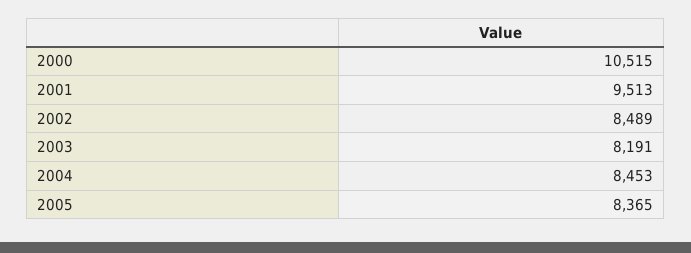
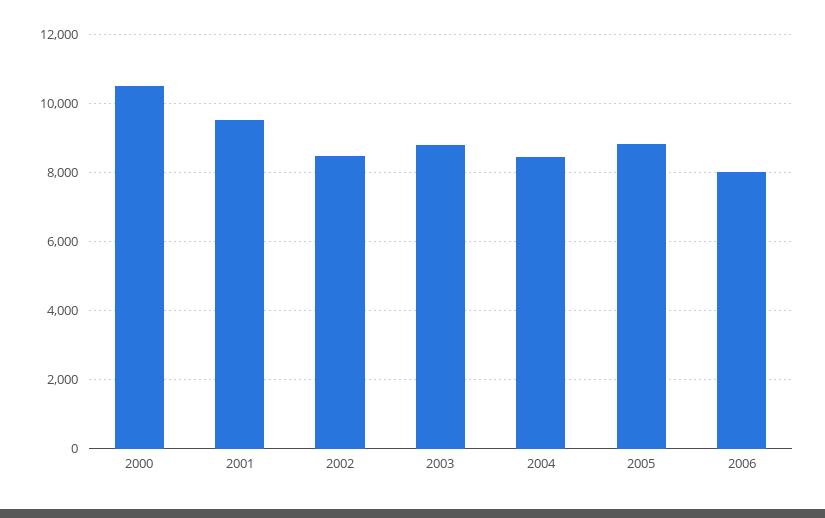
2003: 8191 -> 8800
2005: 8365 -> 8800
2006: none -> 8000

